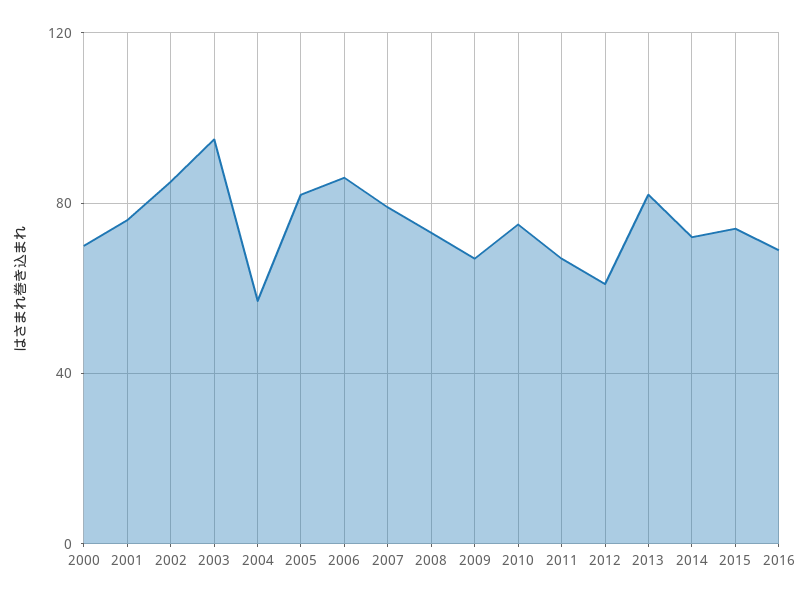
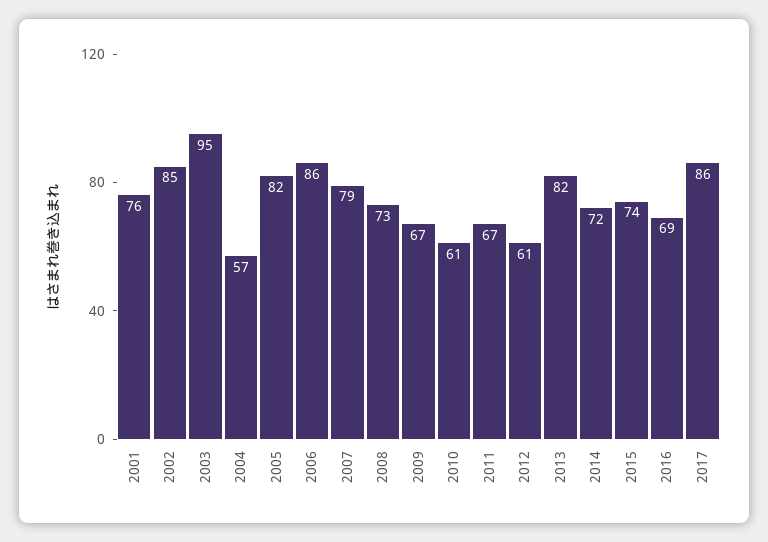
2000: 70 -> none
2010: 75 -> 61
2017: none -> 86

